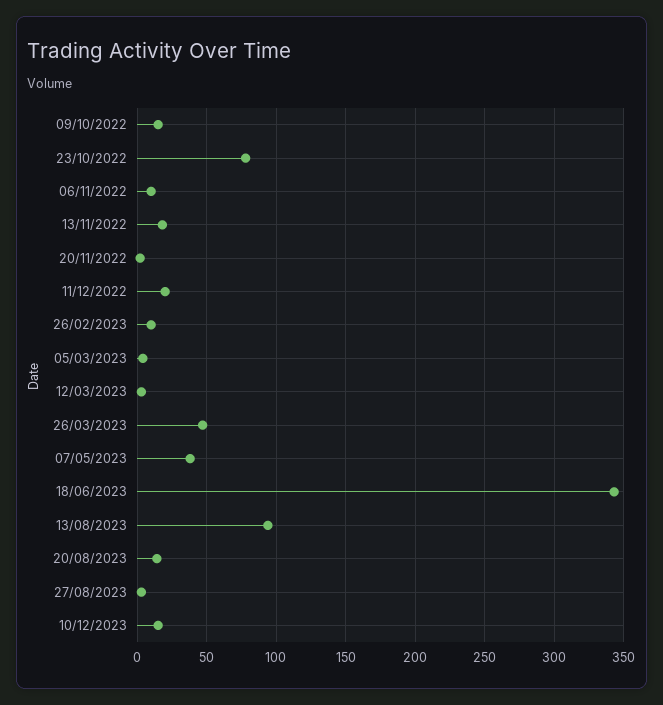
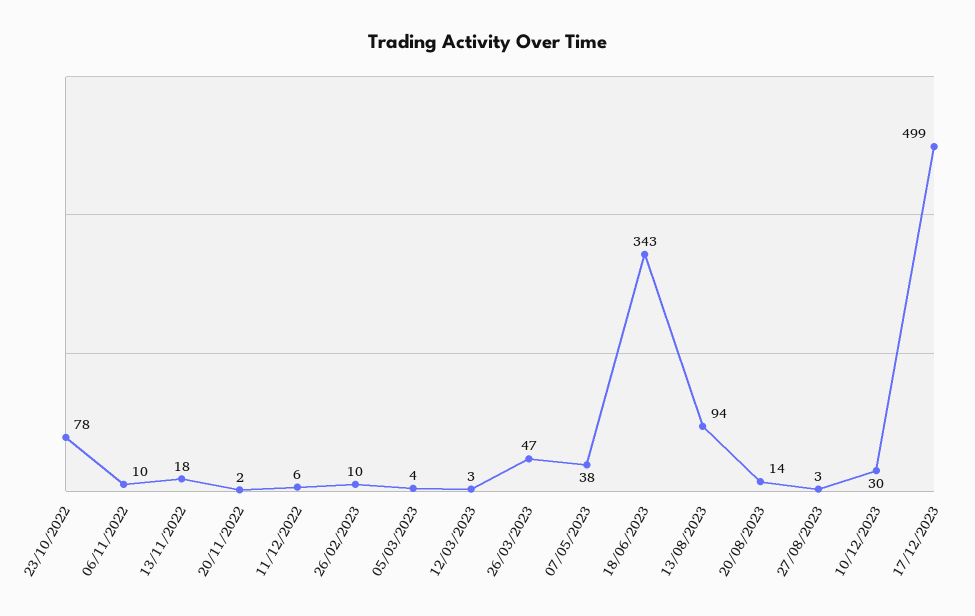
09/10/2022: 15 -> none
11/12/2022: 20 -> 6
10/12/2023: 15 -> 30
17/12/2023: none -> 499

